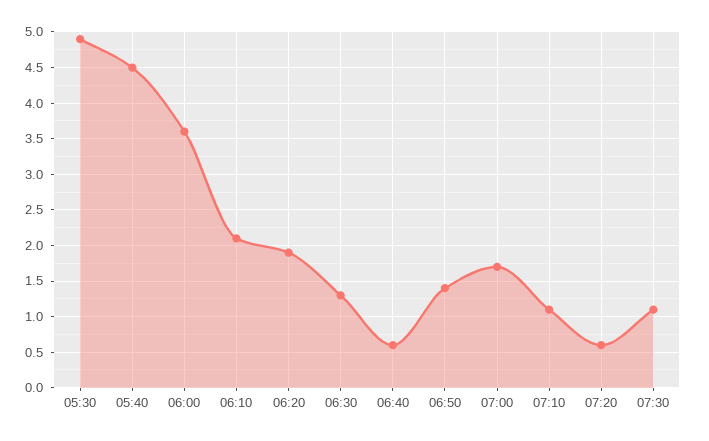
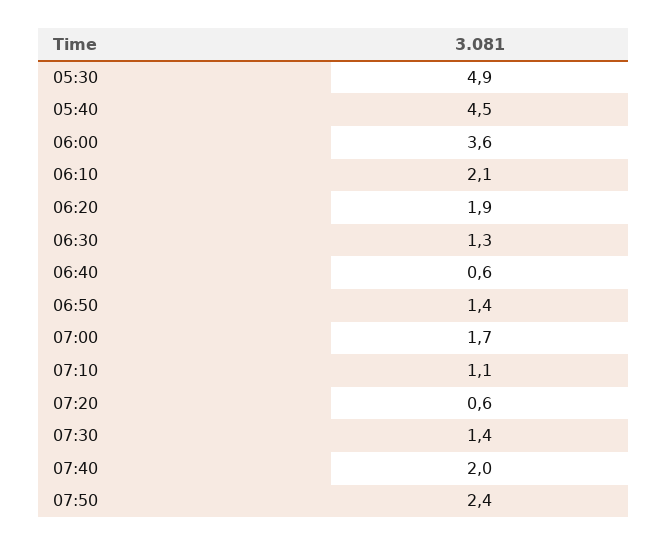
07:30: 1.1 -> 1.4
07:40: none -> 2
07:50: none -> 2.4

